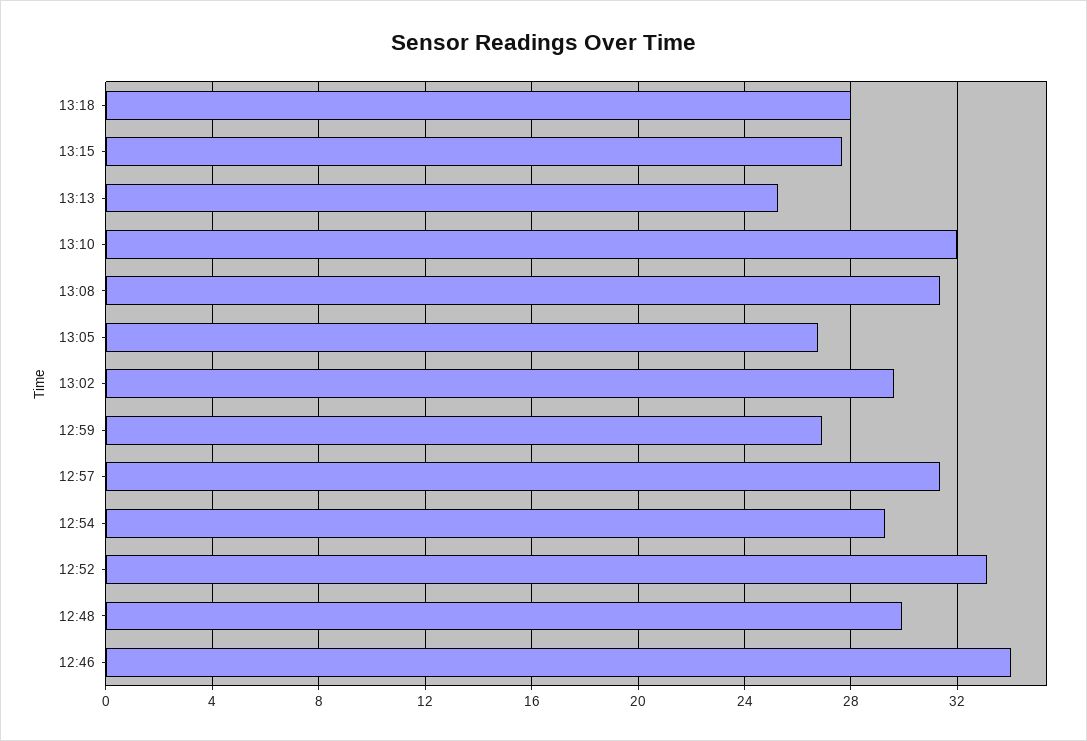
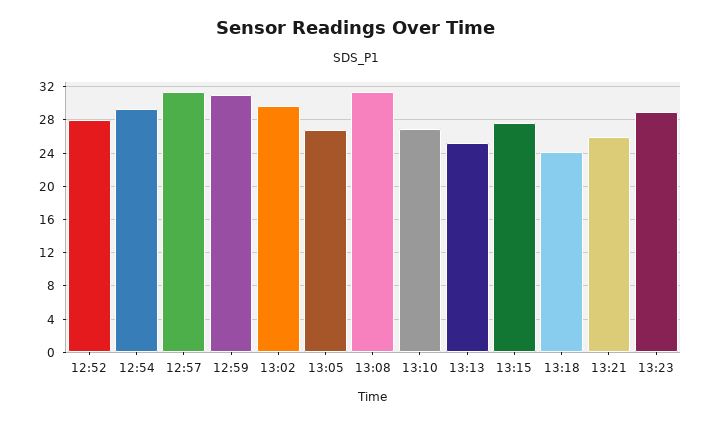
13:18: 28 -> 24
13:10: 32 -> 27
12:59: 27 -> 31
12:52: 33 -> 28
12:48: 30 -> none
12:46: 34 -> none
13:21: none -> 26
13:23: none -> 29

